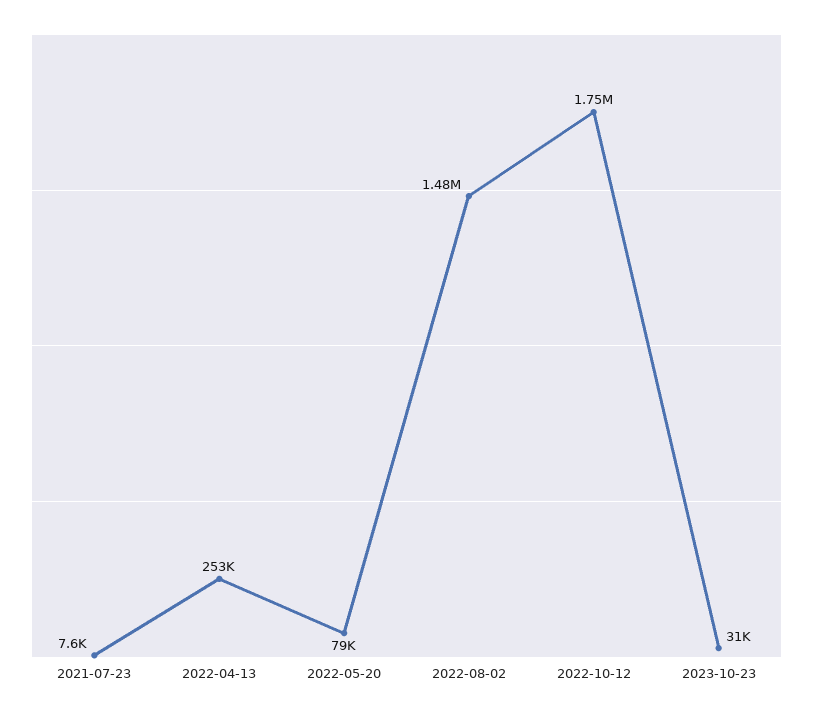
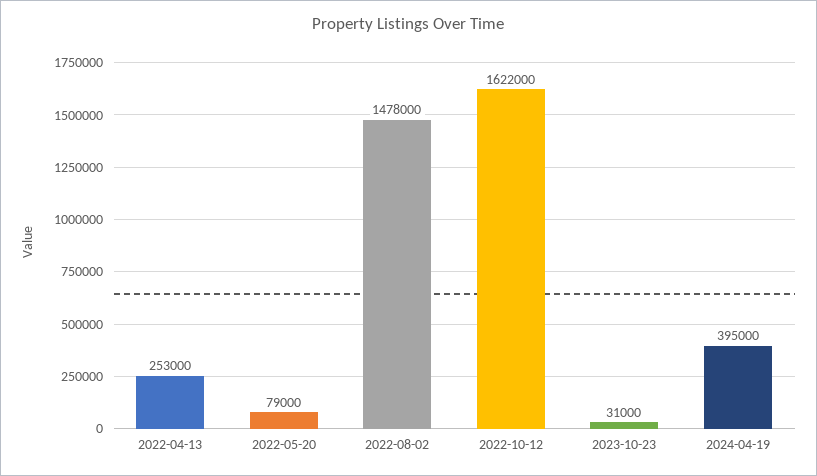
2021-07-23: 7600 -> none
2022-10-12: 1750000 -> 1622000
2024-04-19: none -> 395000

